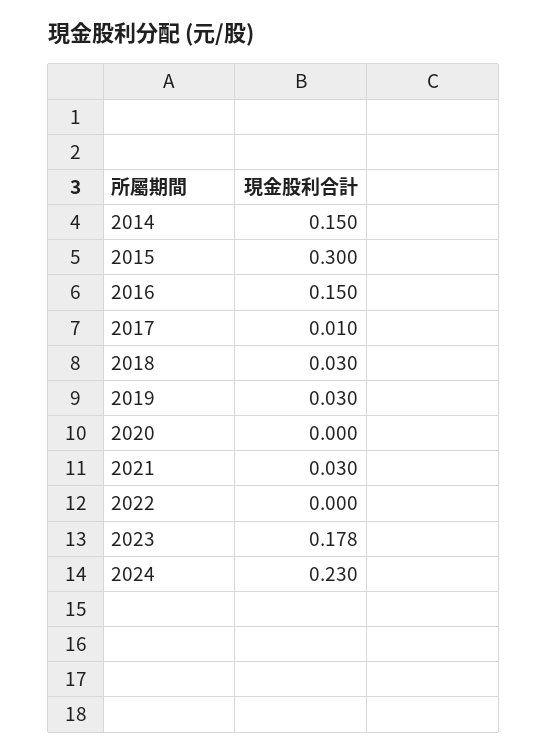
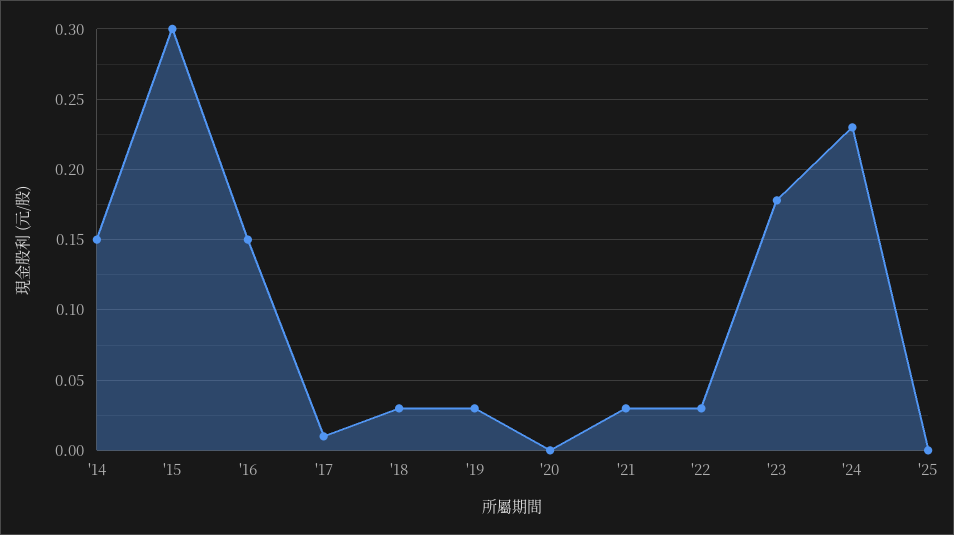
2022: 0 -> 0.03
'25: none -> 0

